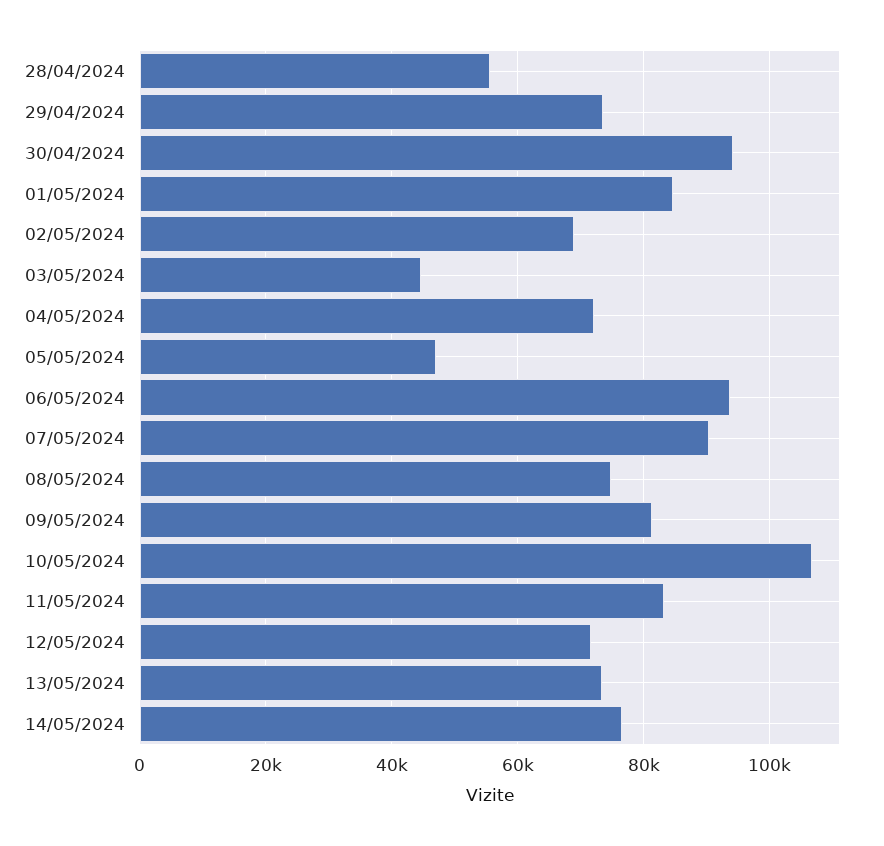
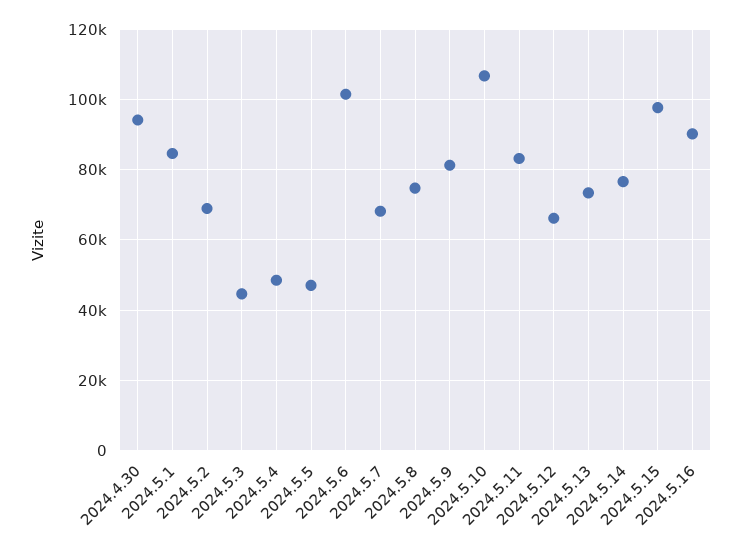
28/04/2024: 56000 -> none
29/04/2024: 74000 -> none
04/05/2024: 72000 -> 48000
06/05/2024: 94000 -> 102000
07/05/2024: 90000 -> 68000
12/05/2024: 72000 -> 66000
2024.5.15: none -> 98000
2024.5.16: none -> 90000

